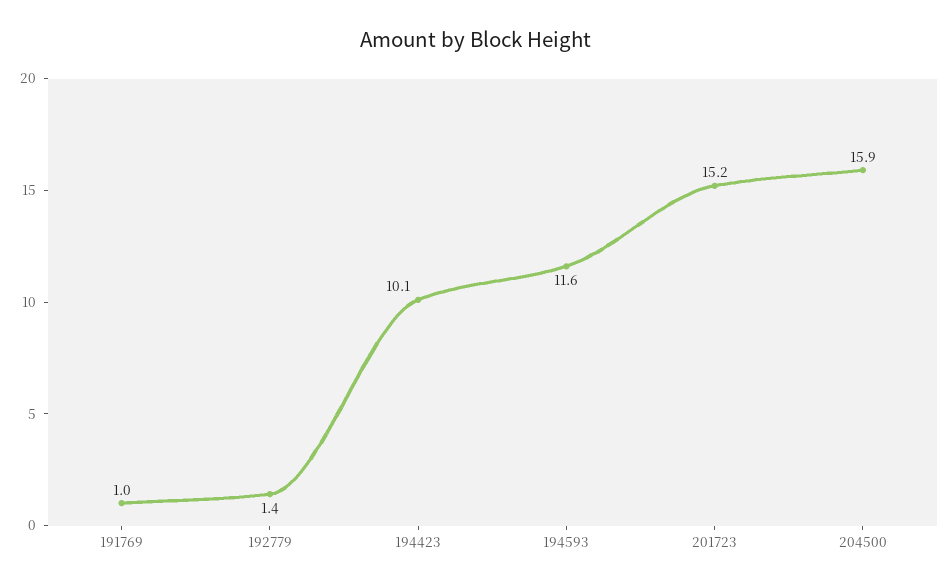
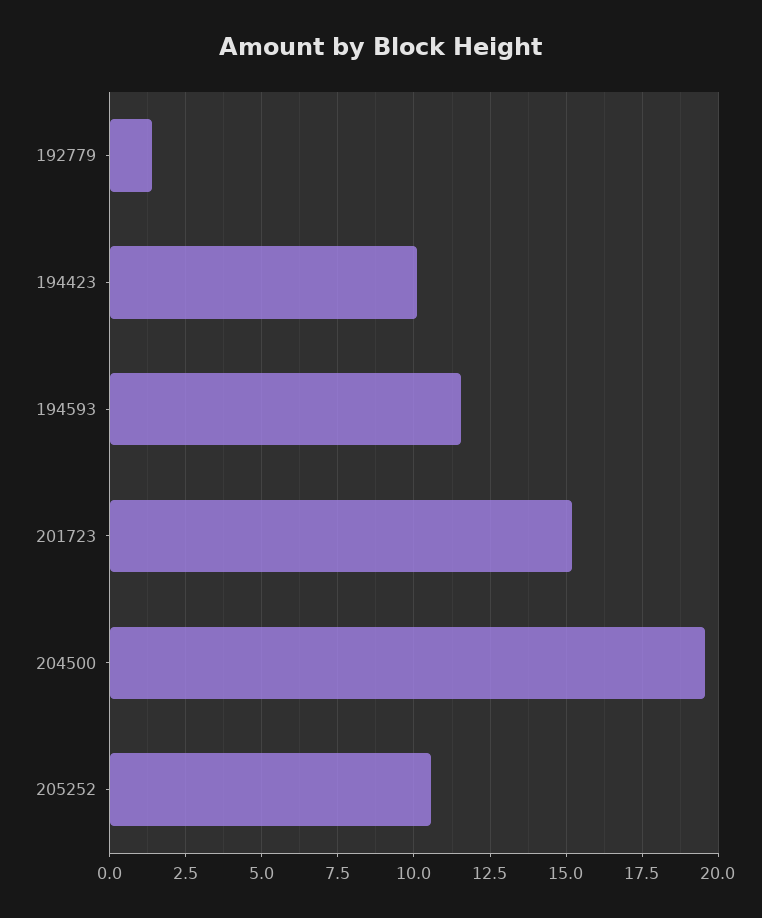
191769: 1 -> none
204500: 15.9 -> 19.5
205252: none -> 10.5

